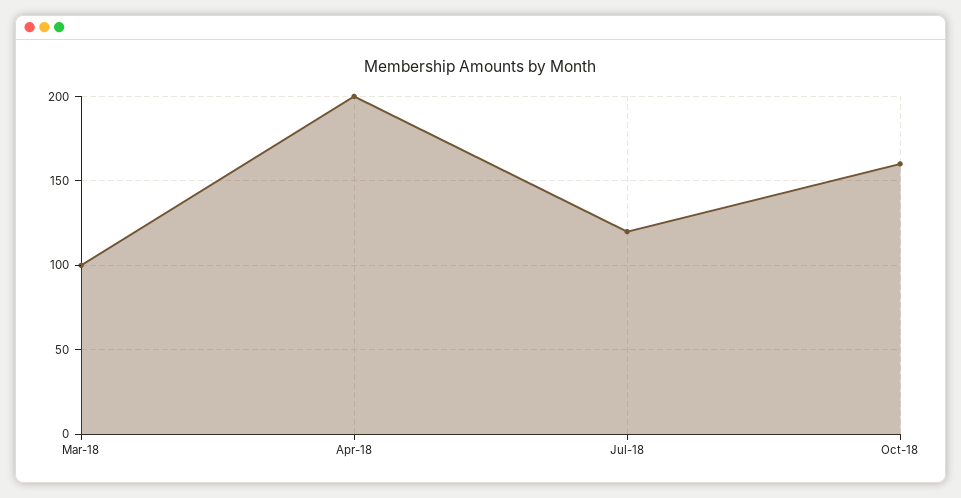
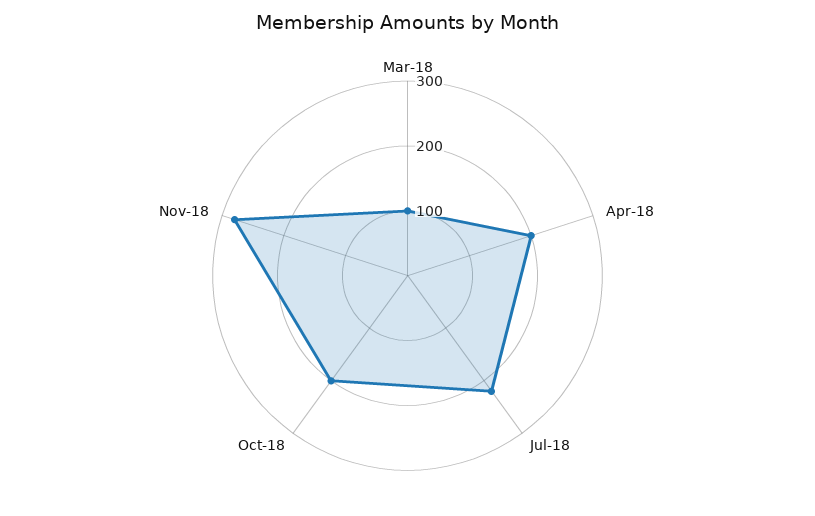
Jul-18: 120 -> 220
Oct-18: 160 -> 200
Nov-18: none -> 280

